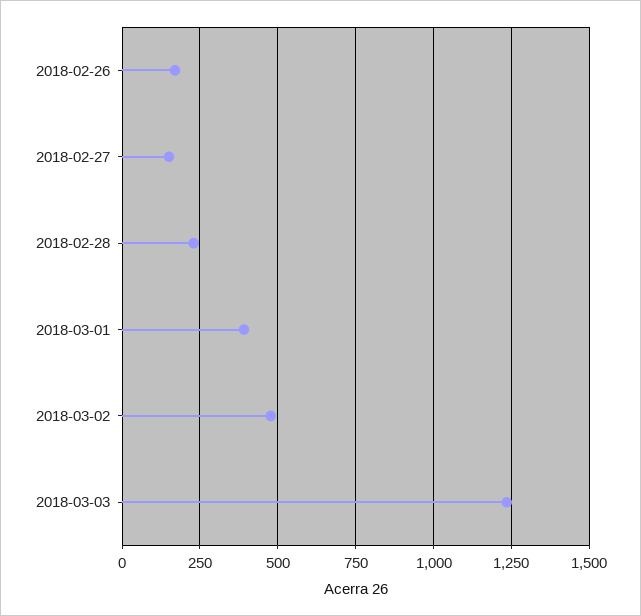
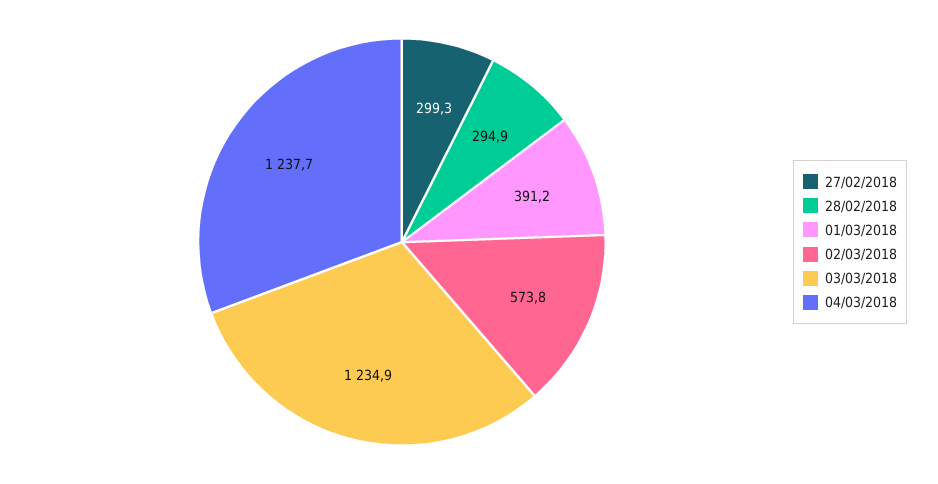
2018-02-26: 175 -> none
2018-02-27: 150 -> 299.3
2018-02-28: 225 -> 294.9
2018-03-02: 475 -> 573.8
04/03/2018: none -> 1237.7

